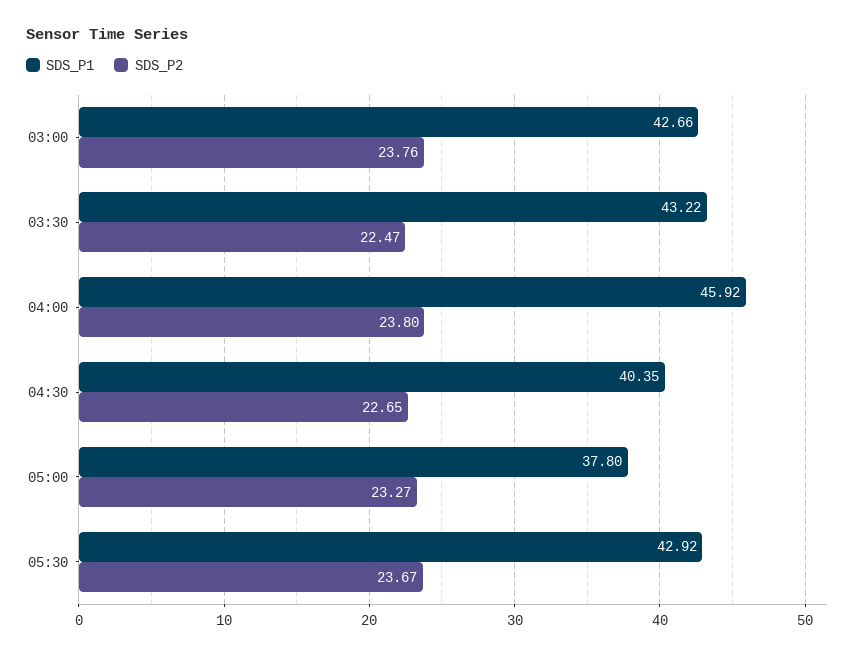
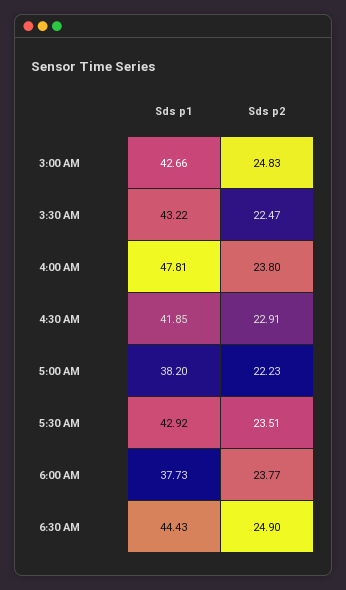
SDS_P2, 03:00: 23.76 -> 24.83
SDS_P1, 04:00: 45.92 -> 47.81
SDS_P1, 04:30: 40.35 -> 41.85
SDS_P2, 04:30: 22.65 -> 22.91
SDS_P1, 05:00: 37.8 -> 38.2
SDS_P2, 05:00: 23.27 -> 22.23
SDS_P2, 05:30: 23.67 -> 23.51
SDS_P1, 6:00 AM: none -> 37.73
SDS_P2, 6:00 AM: none -> 23.77
SDS_P1, 6:30 AM: none -> 44.43
SDS_P2, 6:30 AM: none -> 24.9

